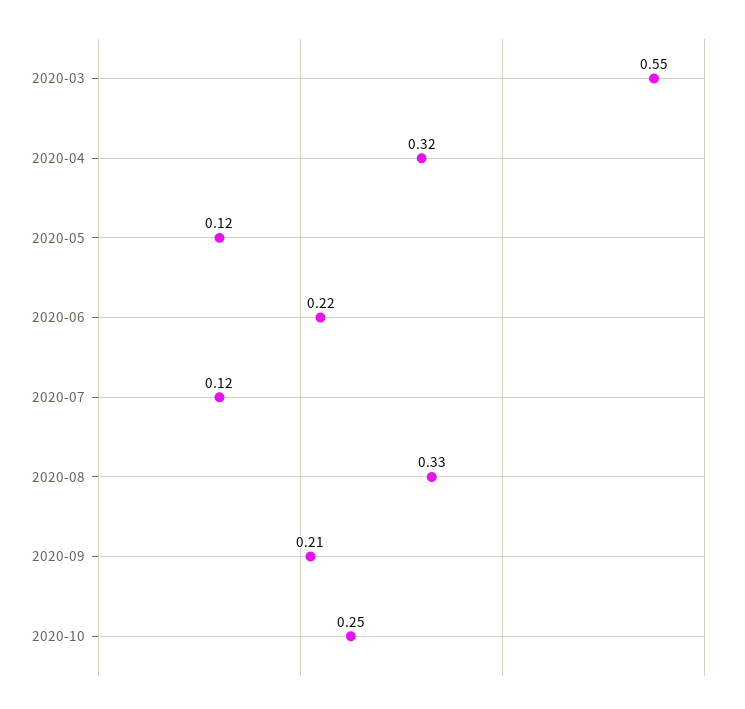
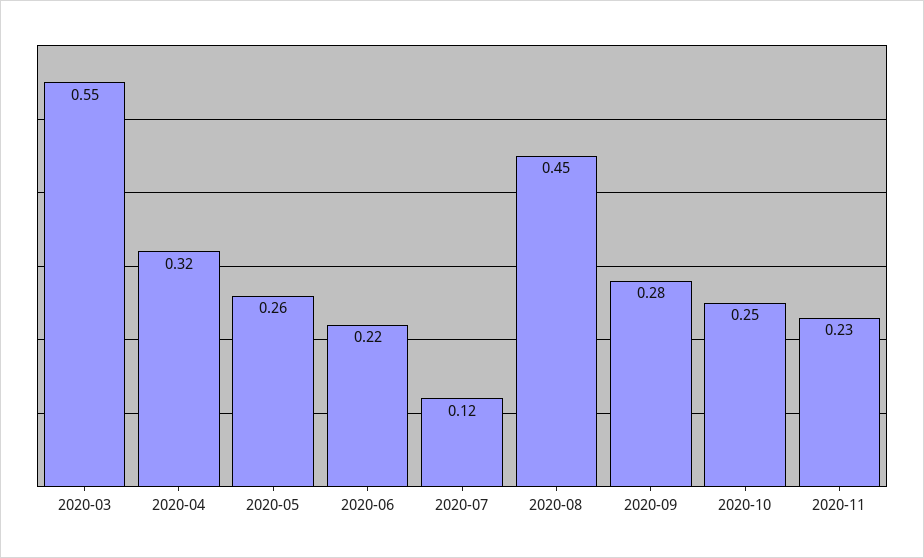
2020-05: 0.12 -> 0.26
2020-08: 0.33 -> 0.45
2020-09: 0.21 -> 0.28
2020-11: none -> 0.23

